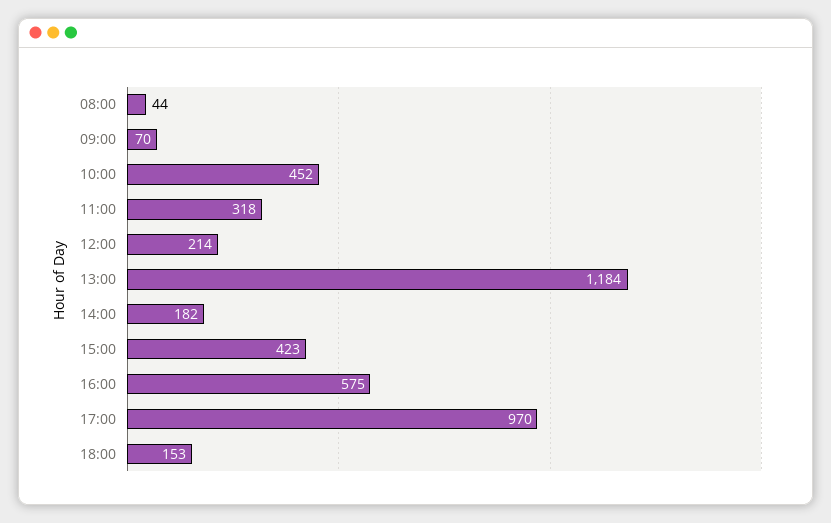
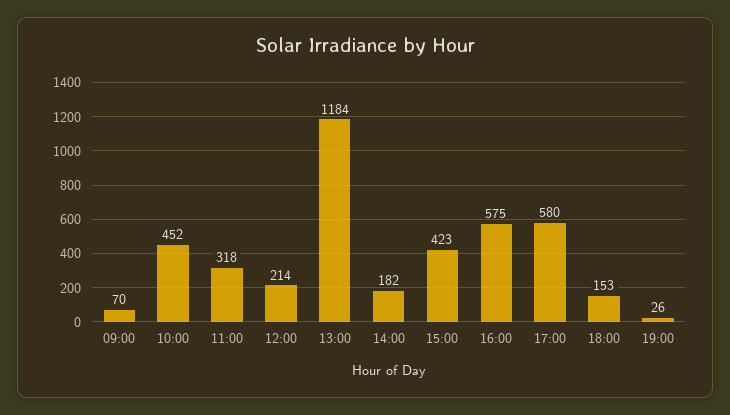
08:00: 44 -> none
17:00: 970 -> 580
19:00: none -> 26

